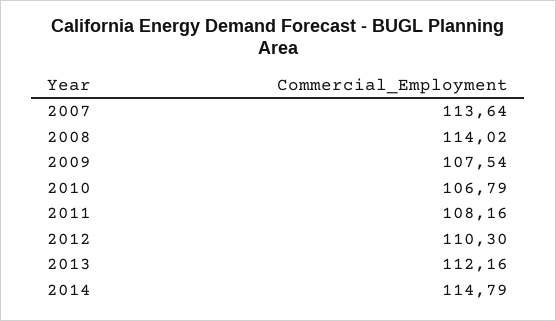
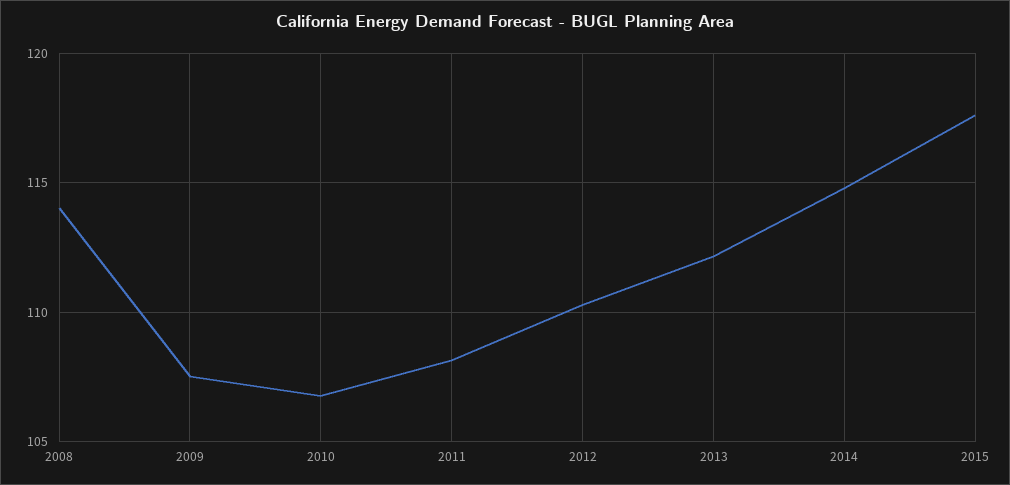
2007: 113.64 -> none
2015: none -> 117.5

